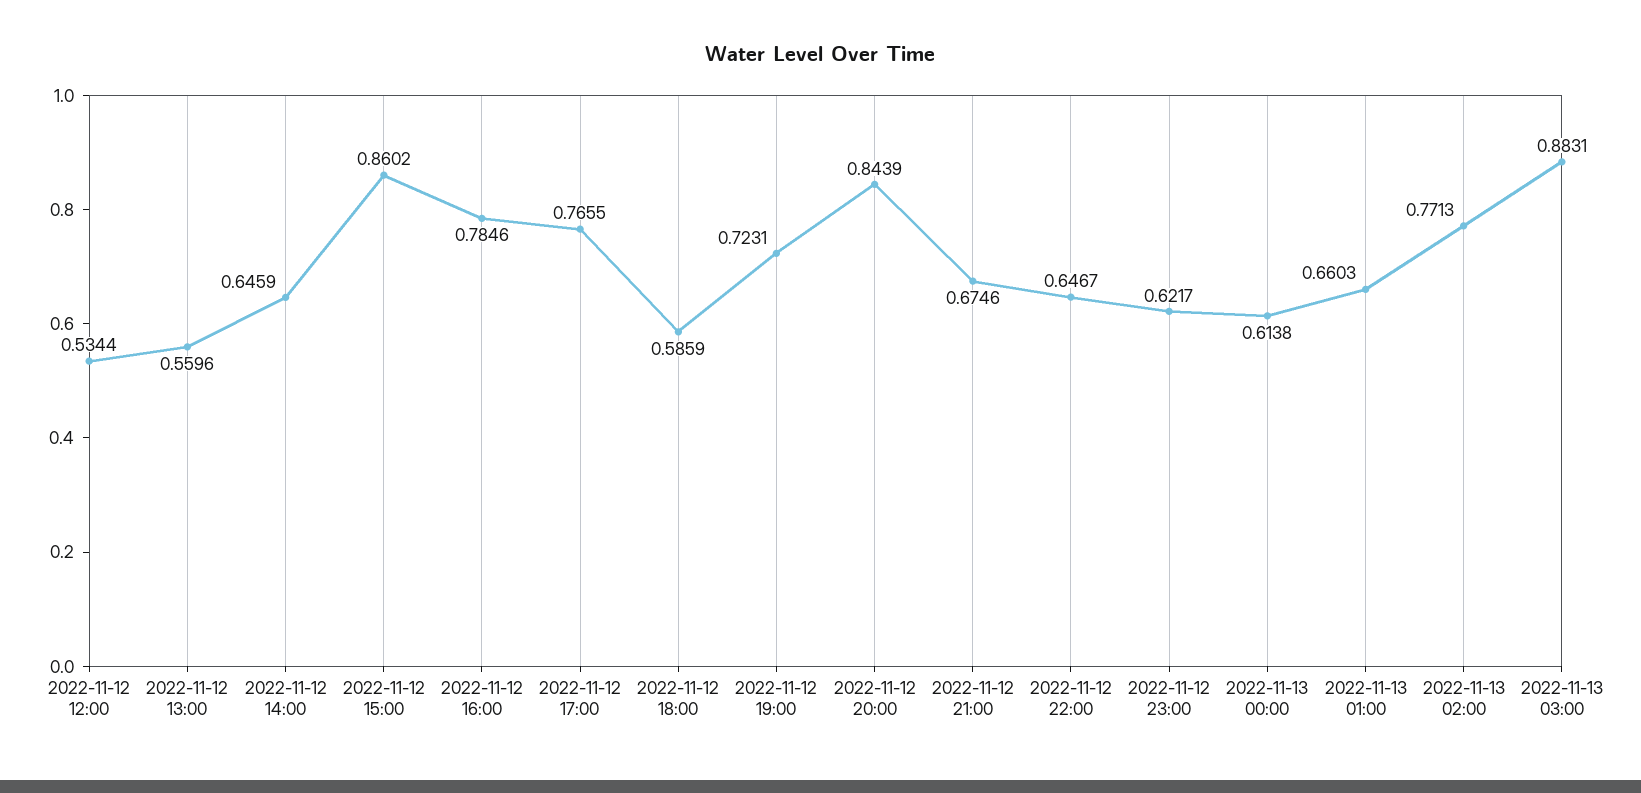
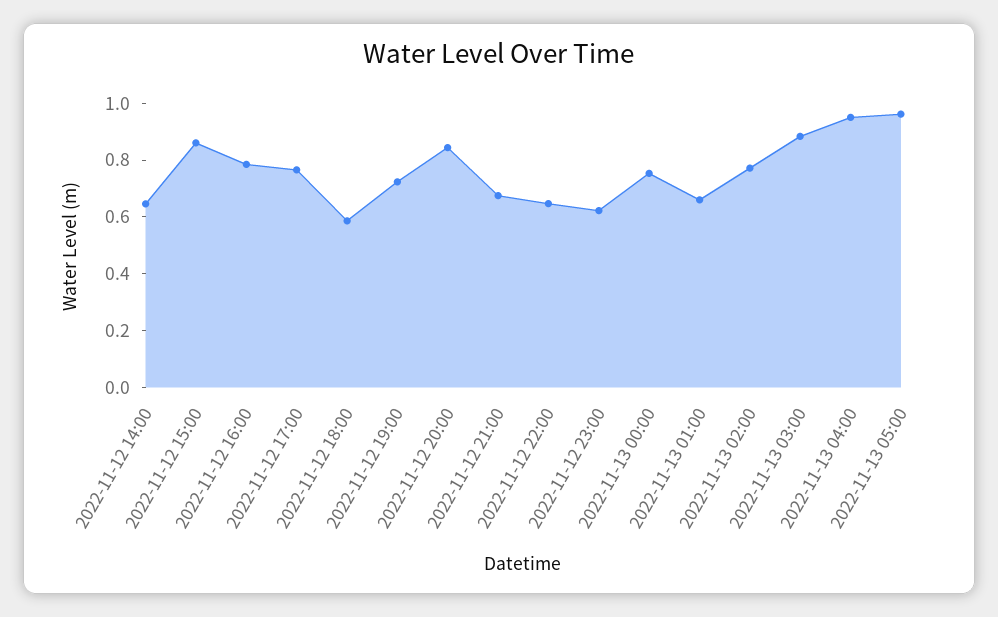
2022-11-12 12:00: 0.5344 -> none
2022-11-12 13:00: 0.5596 -> none
2022-11-13 00:00: 0.6138 -> 0.75
2022-11-13 04:00: none -> 0.95
2022-11-13 05:00: none -> 0.95

